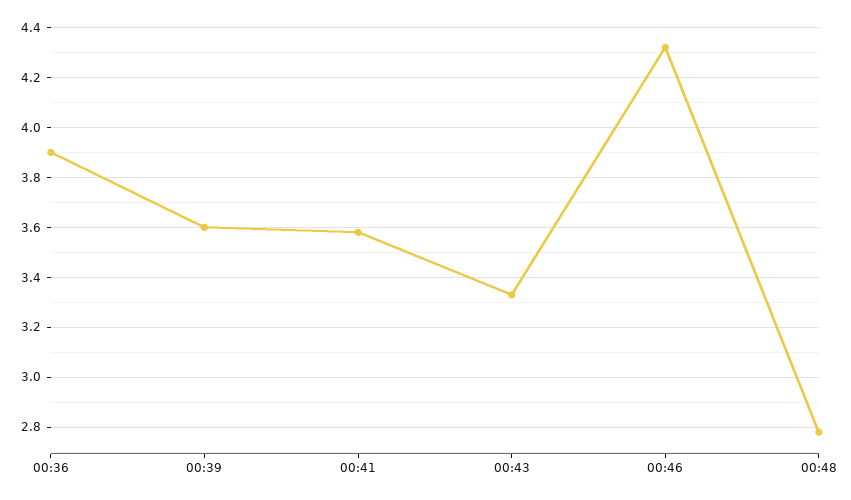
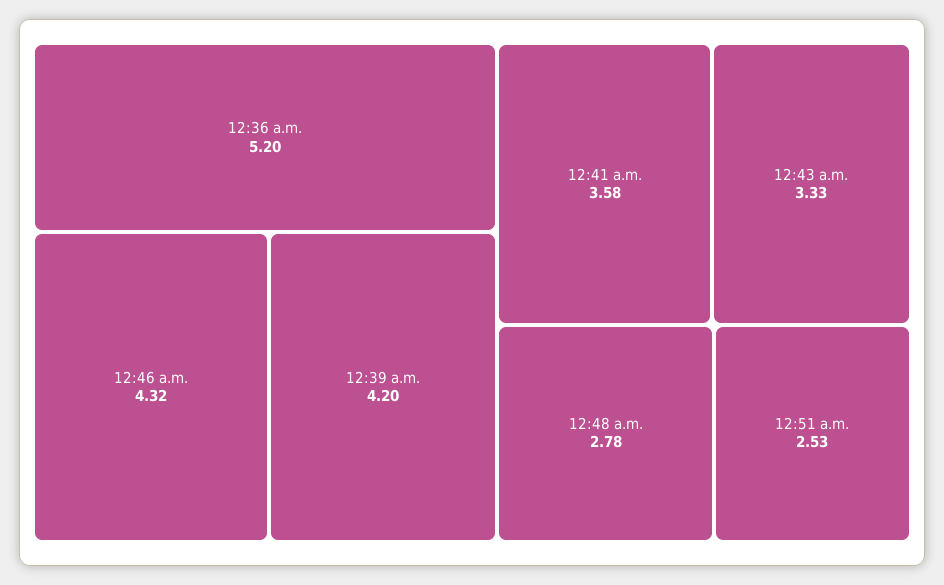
00:36: 3.9 -> 5.2
00:39: 3.6 -> 4.2
12:51 a.m.: none -> 2.53

